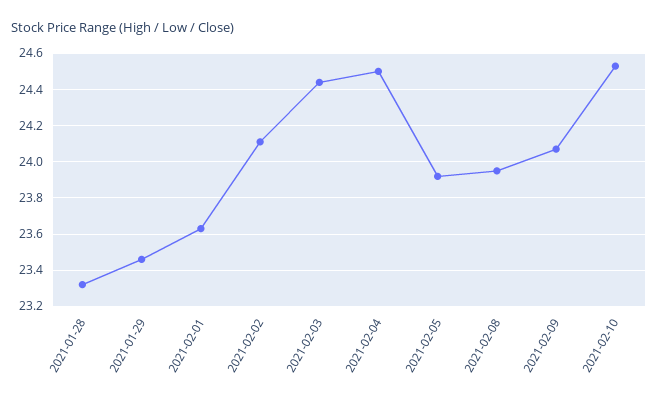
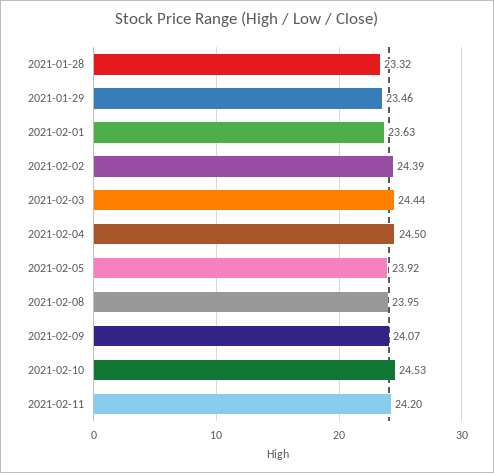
2021-02-02: 24.1 -> 24.39
2021-02-11: none -> 24.2

